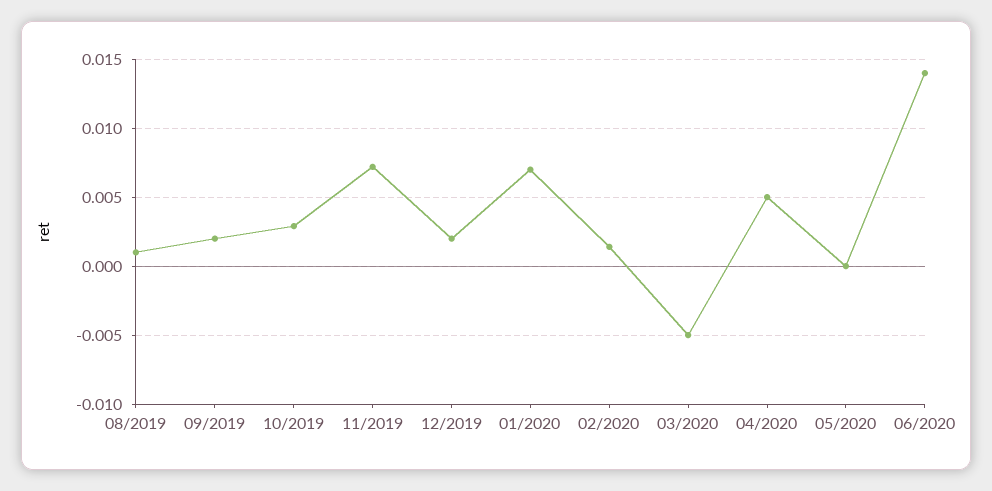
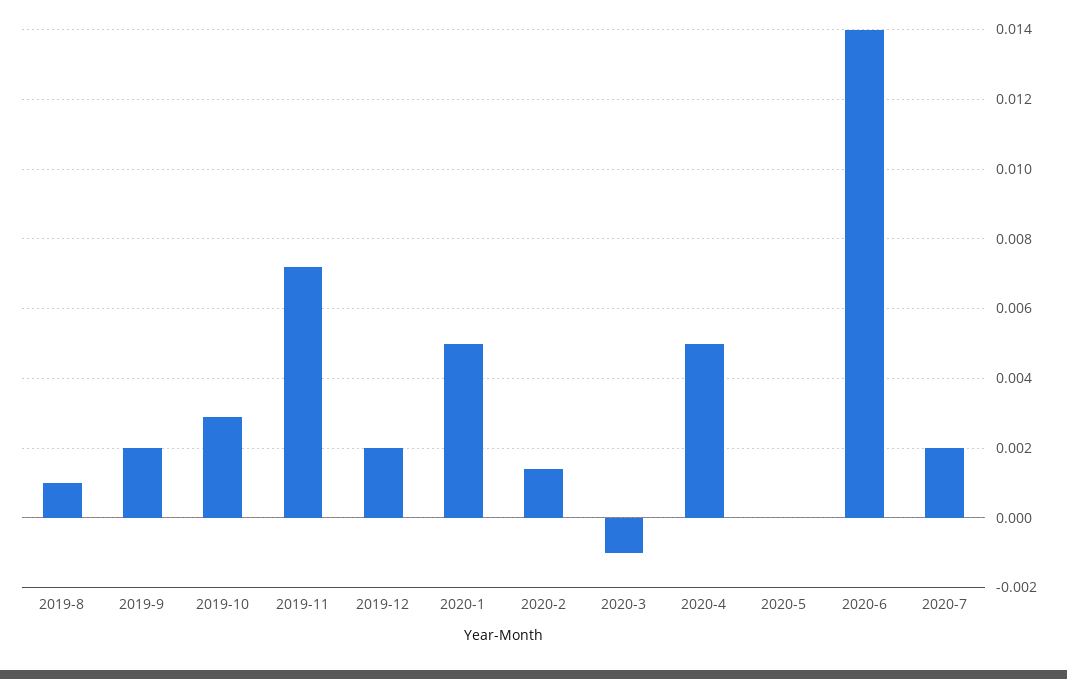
01/2020: 0.007 -> 0.005
03/2020: -0.005 -> -0.001
2020-7: none -> 0.002

